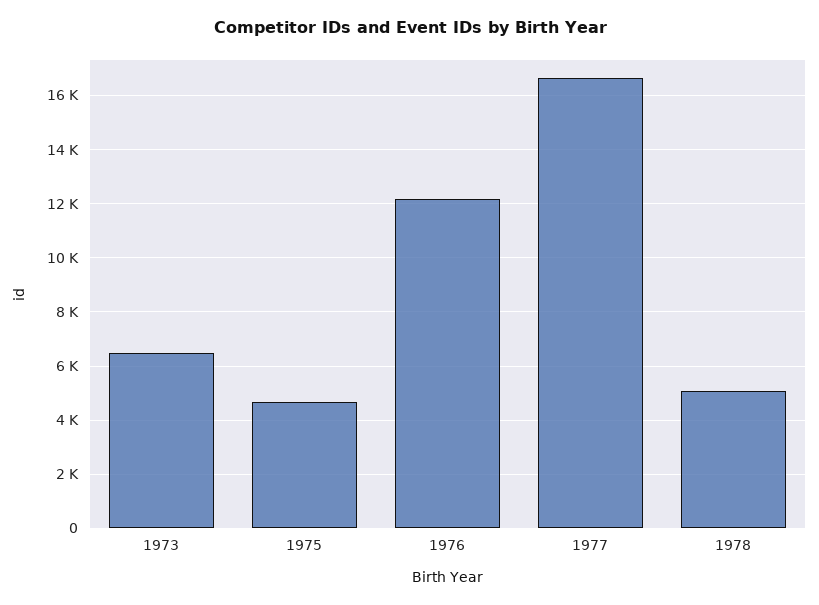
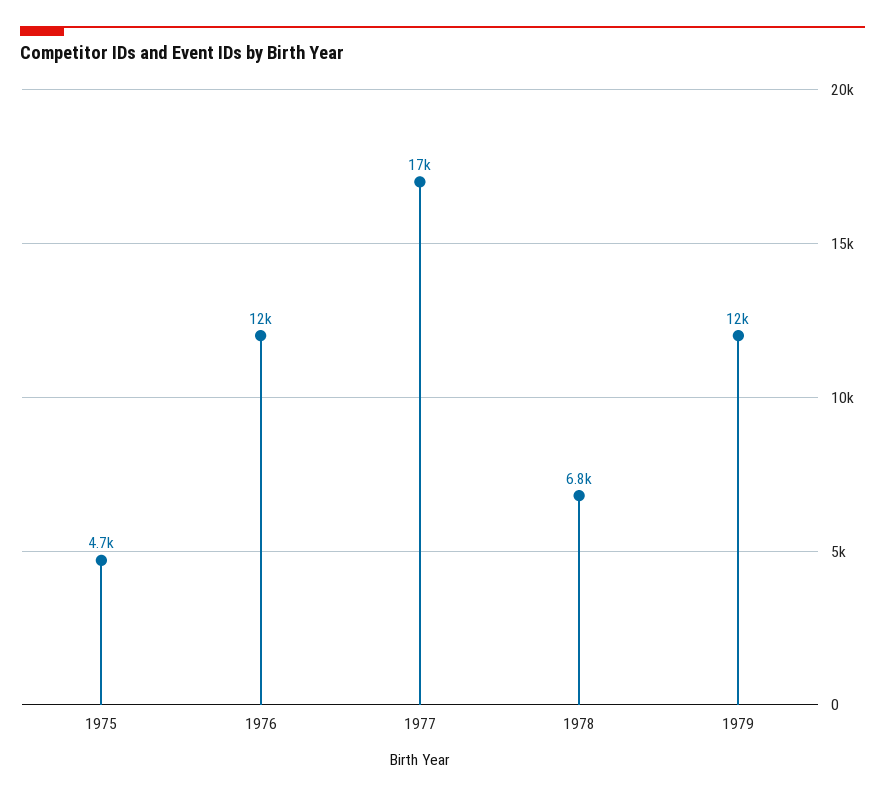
1973: 6500 -> none
1978: 5000 -> 6800
1979: none -> 12000

